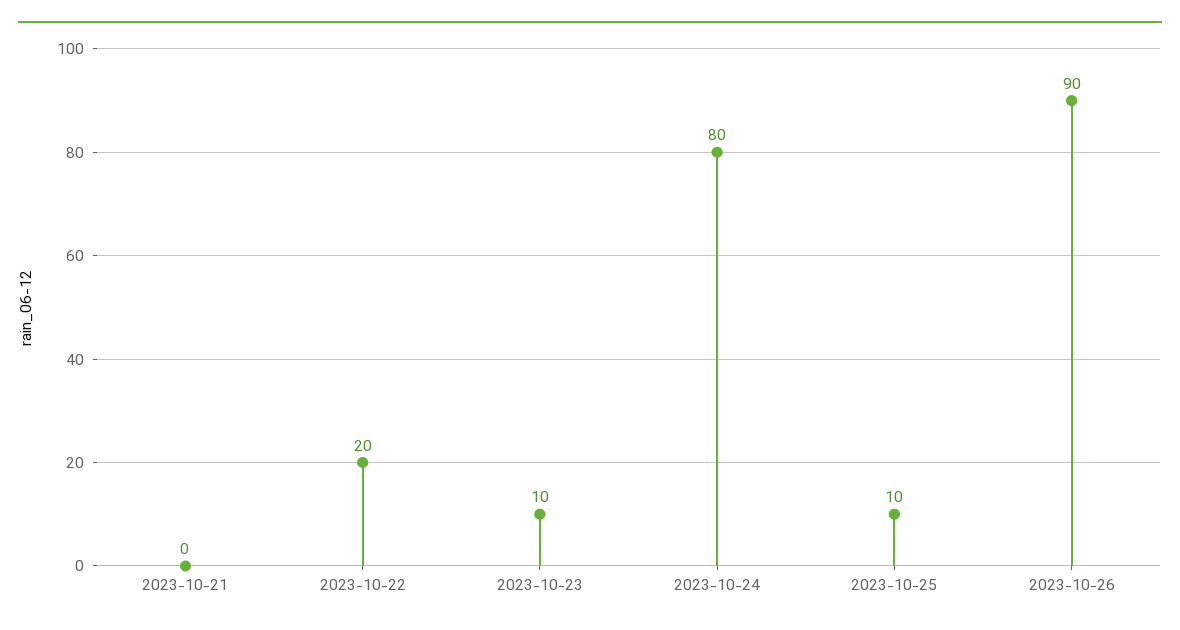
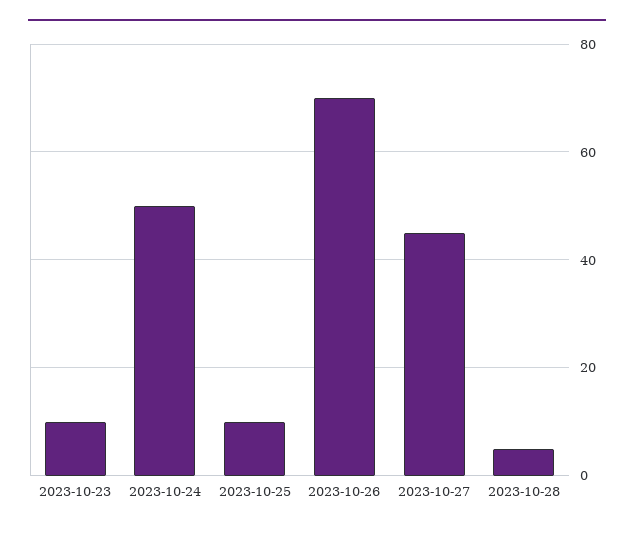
2023-10-21: 0 -> none
2023-10-22: 20 -> none
2023-10-24: 80 -> 50
2023-10-26: 90 -> 70
2023-10-27: none -> 45
2023-10-28: none -> 5

